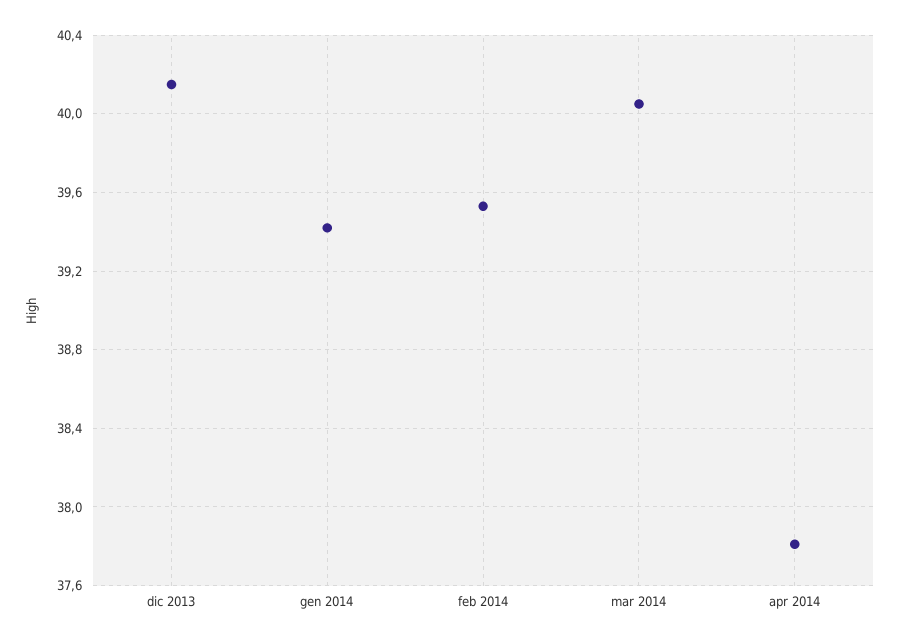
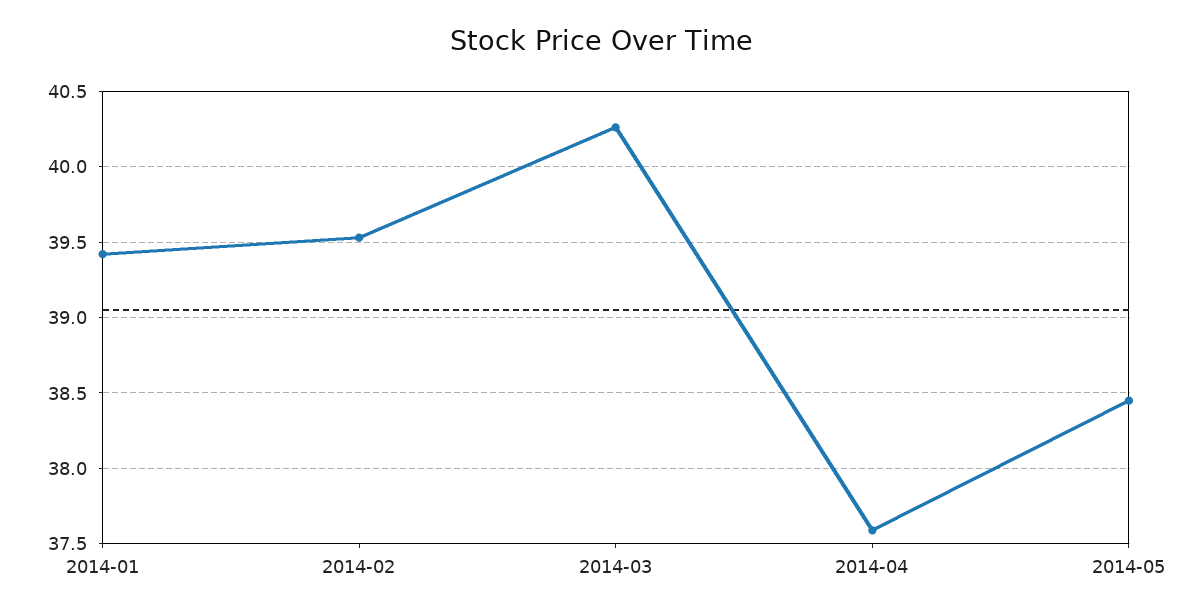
dic 2013: 40.15 -> none
mar 2014: 40.05 -> 40.25
apr 2014: 37.8 -> 37.6
2014-05: none -> 38.45

